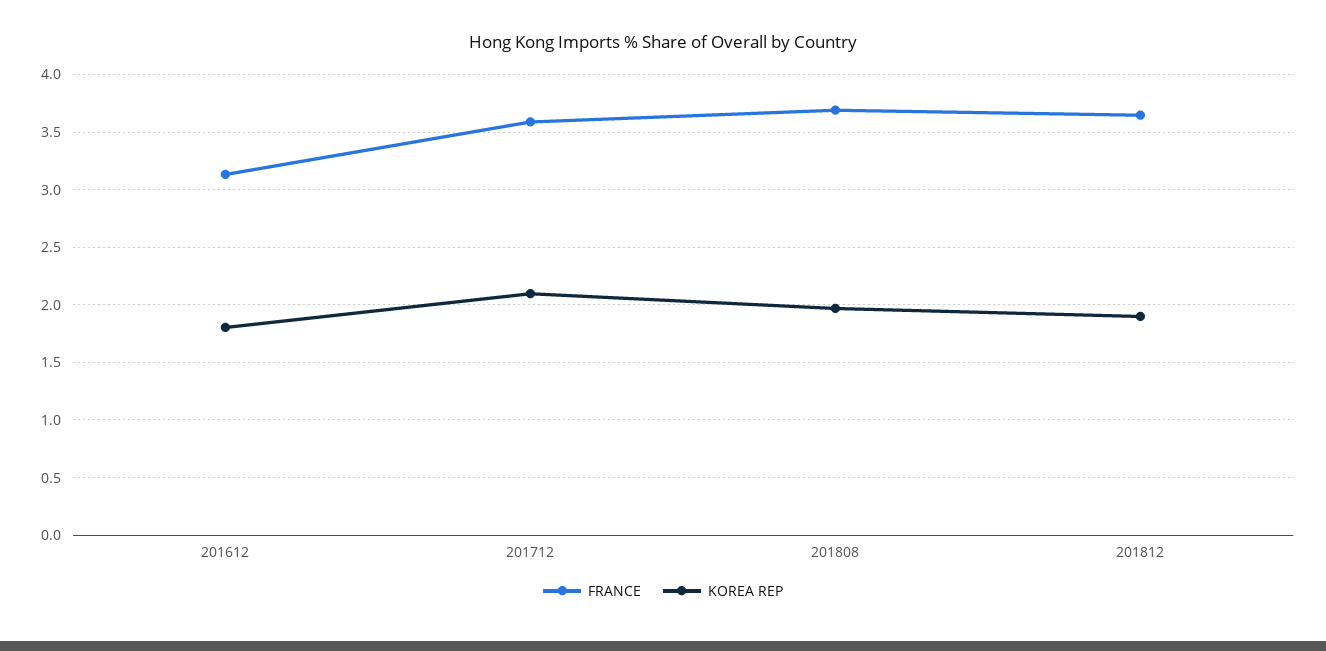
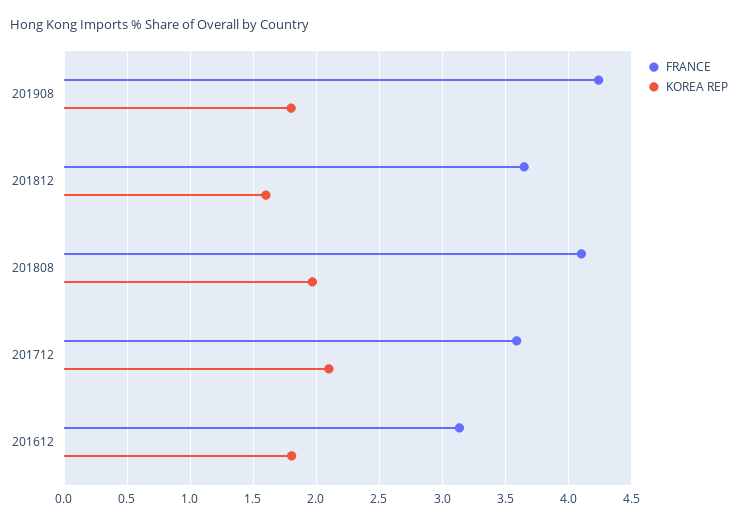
FRANCE, 201808: 3.7 -> 4.1
KOREA REP, 201812: 1.9 -> 1.6
FRANCE, 201908: none -> 4.25
KOREA REP, 201908: none -> 1.8

